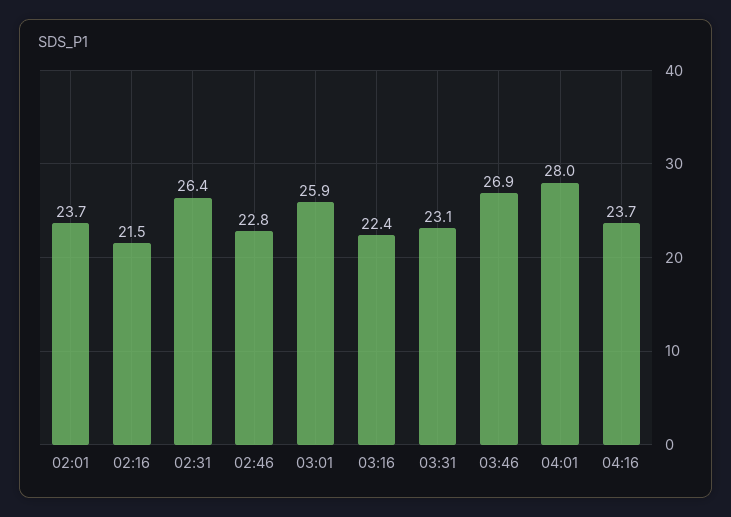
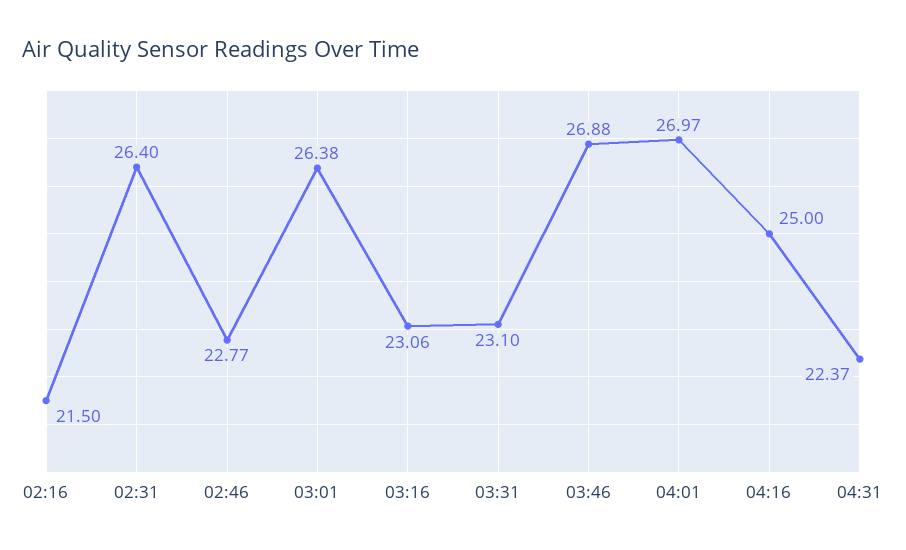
02:01: 23.7 -> none
03:01: 25.9 -> 26.38
03:16: 22.4 -> 23.06
04:01: 28 -> 26.97
04:16: 23.7 -> 25
04:31: none -> 22.37

